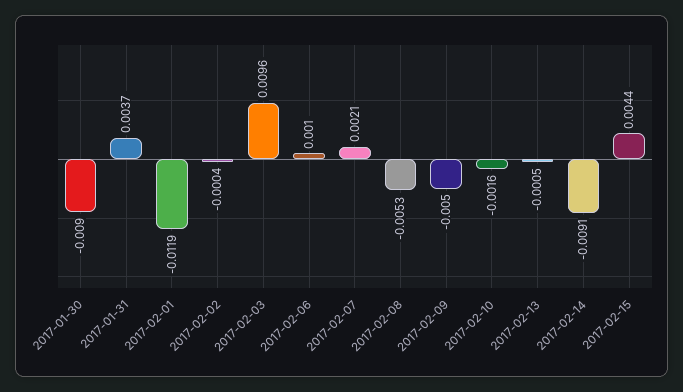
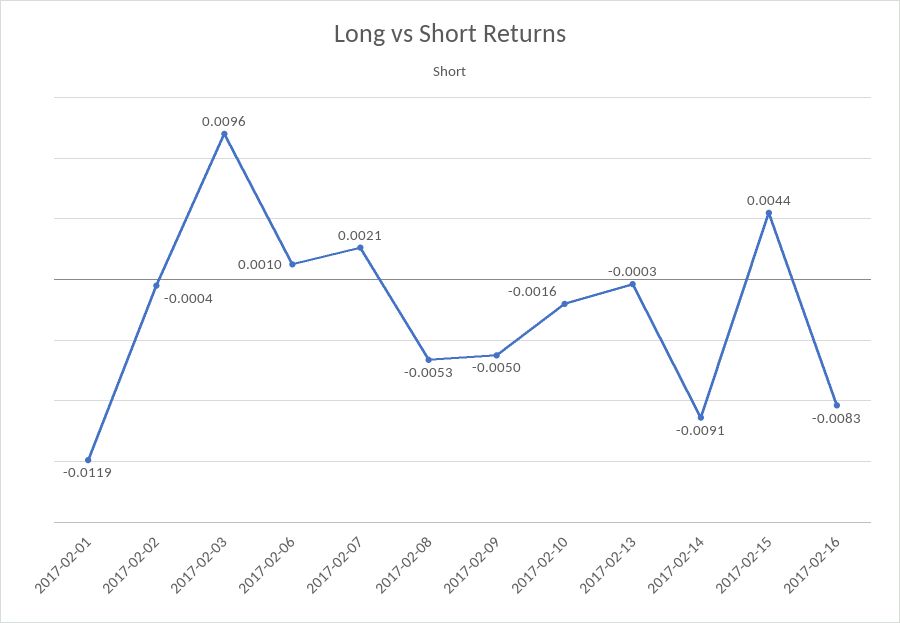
2017-01-30: -0.009 -> none
2017-01-31: 0.0037 -> none
2017-02-13: -0.0005 -> -0.0003
2017-02-16: none -> -0.0083

